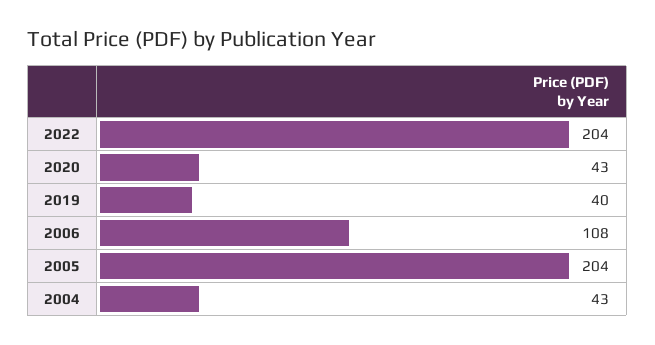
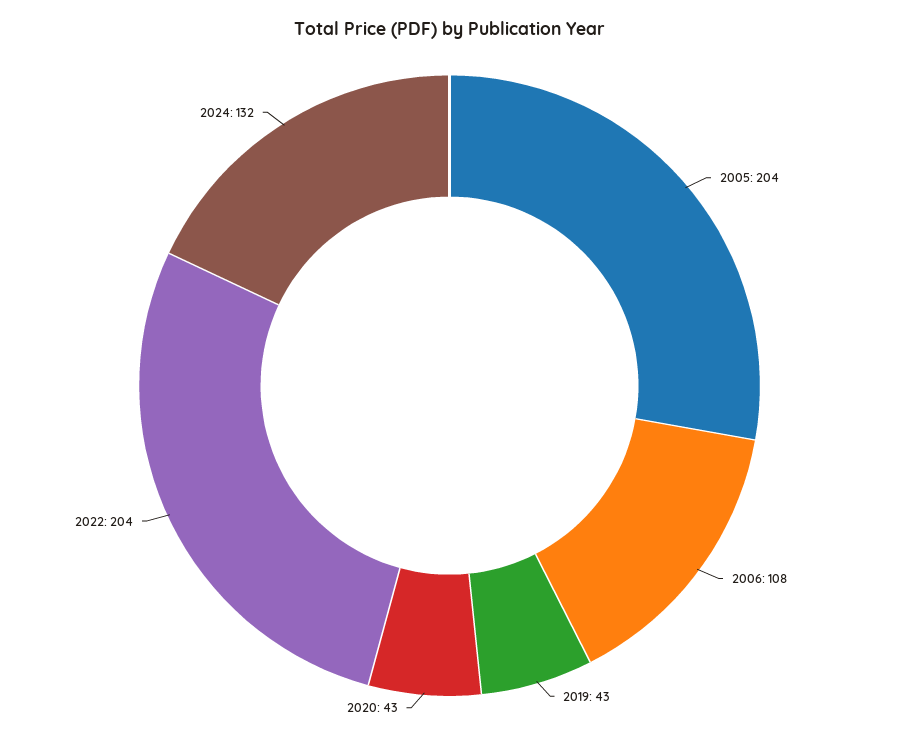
2019: 40 -> 43
2004: 43 -> none
2024: none -> 132

